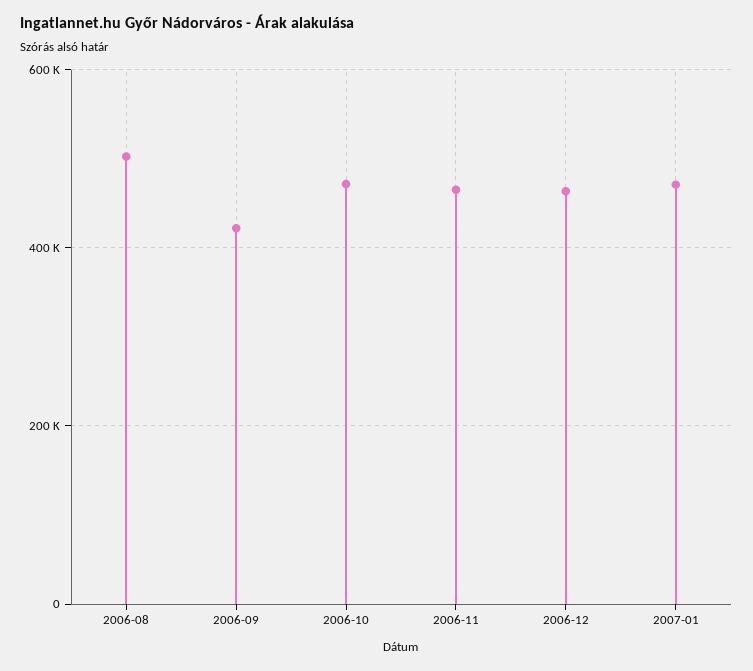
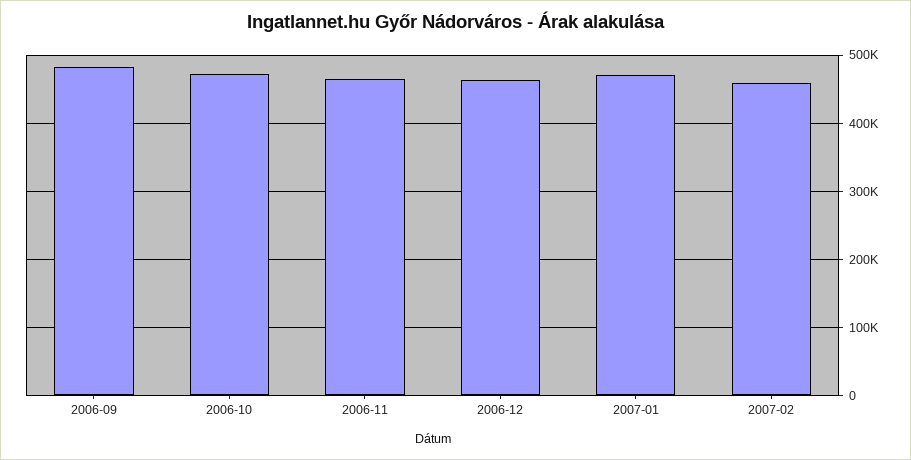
2006-08: 500000 -> none
2006-09: 420000 -> 480000
2007-02: none -> 460000

